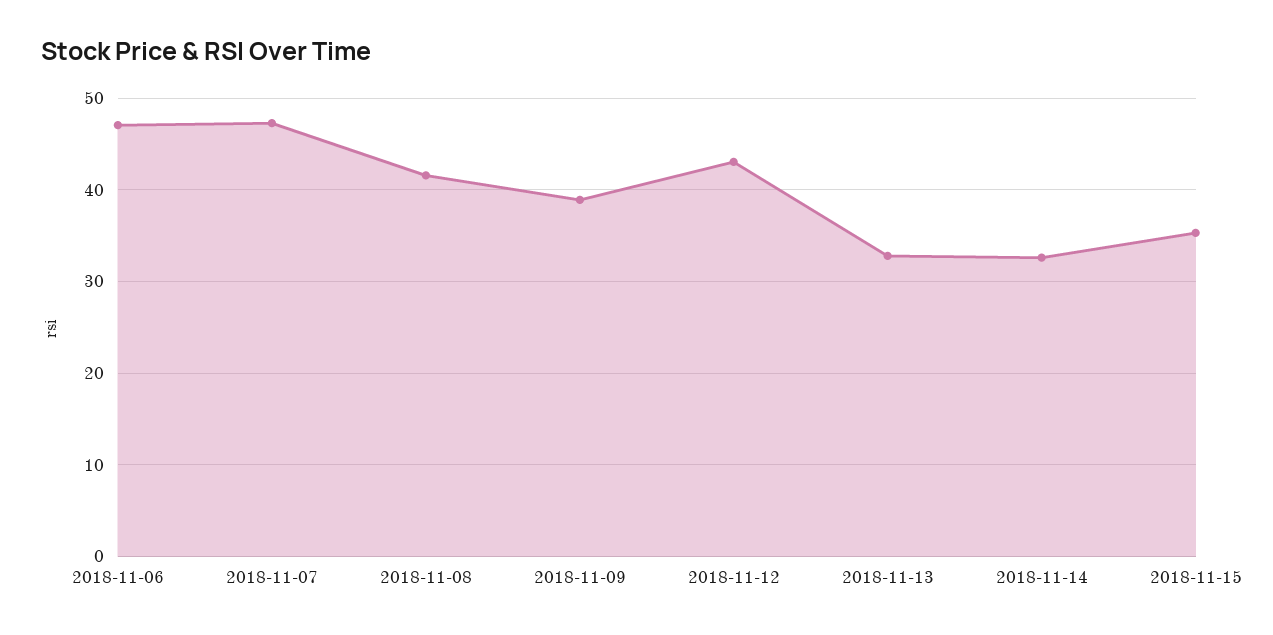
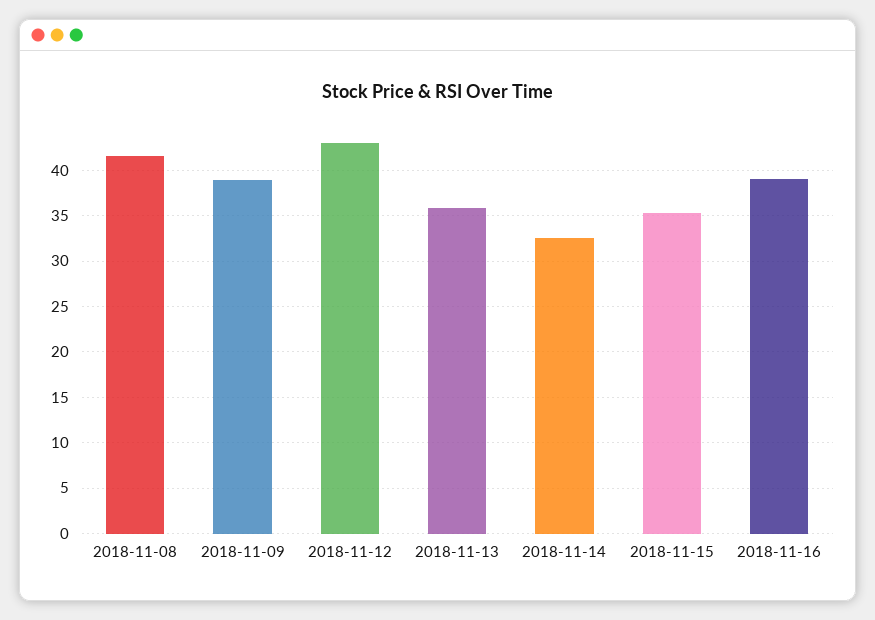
2018-11-06: 47 -> none
2018-11-07: 47 -> none
2018-11-13: 33 -> 36
2018-11-16: none -> 39

